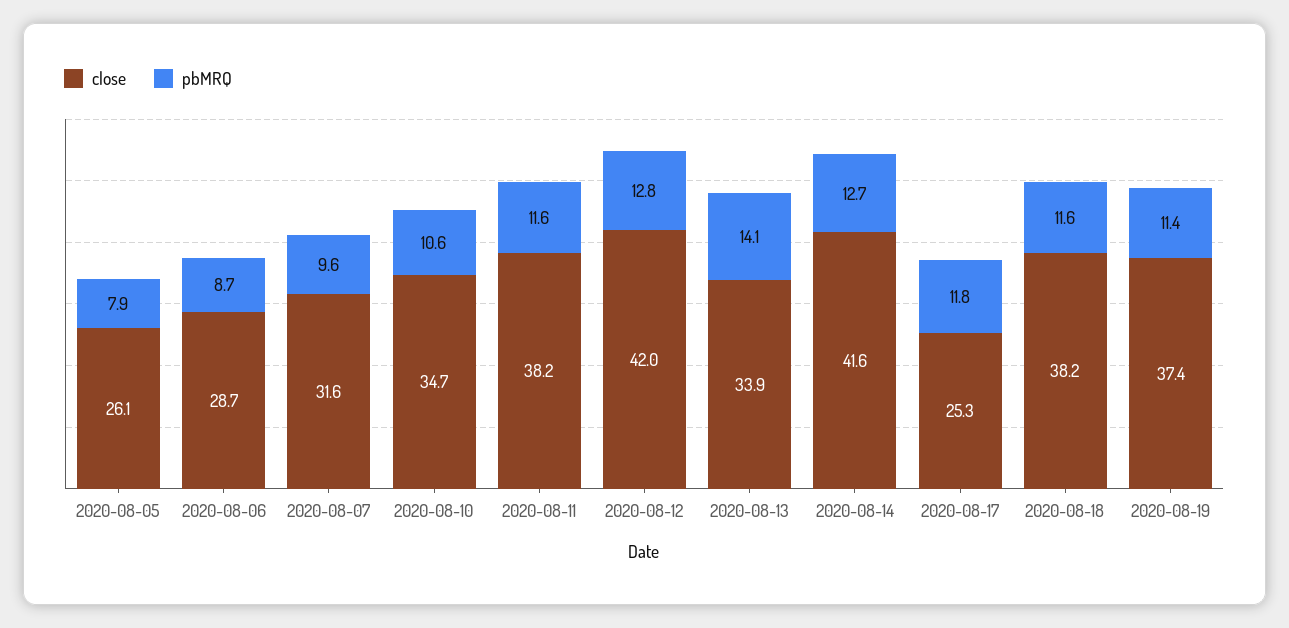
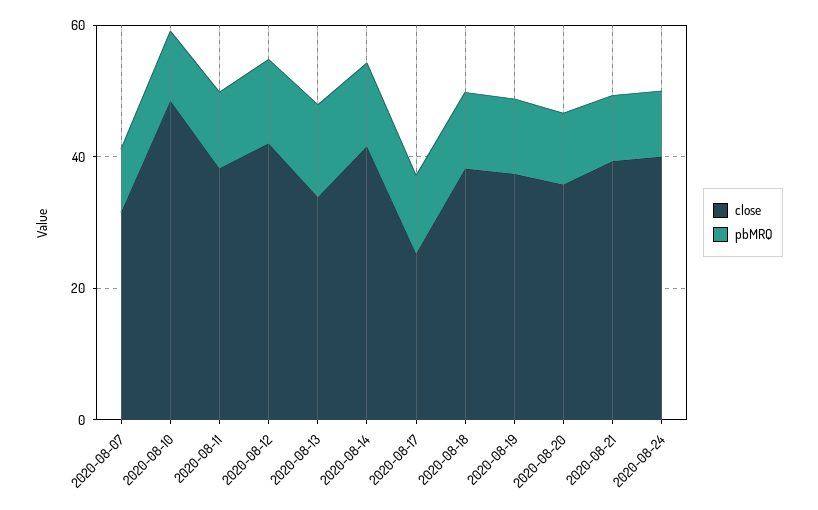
close, 2020-08-05: 26.1 -> none
pbMRQ, 2020-08-05: 7.9 -> none
close, 2020-08-06: 28.7 -> none
pbMRQ, 2020-08-06: 8.7 -> none
close, 2020-08-10: 34.7 -> 50
close, 2020-08-20: none -> 35
pbMRQ, 2020-08-20: none -> 10
close, 2020-08-21: none -> 40
pbMRQ, 2020-08-21: none -> 10
close, 2020-08-24: none -> 40
pbMRQ, 2020-08-24: none -> 10

